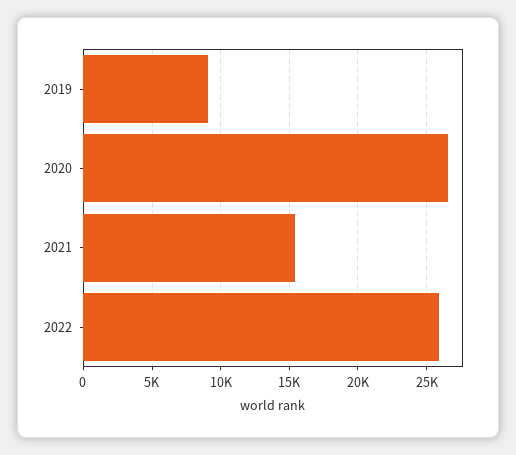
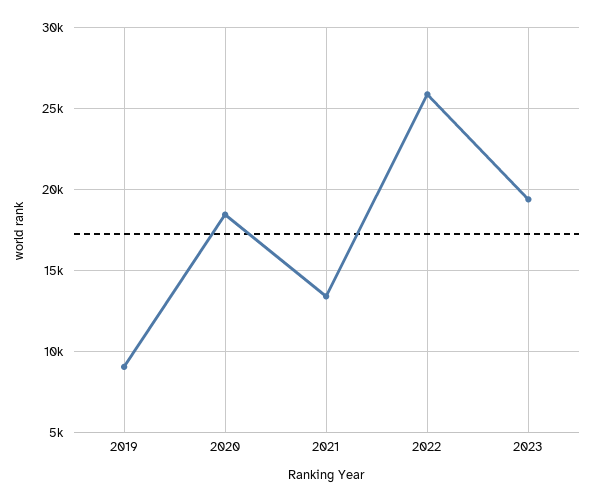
2020: 26500 -> 18500
2021: 15500 -> 13500
2023: none -> 19500

